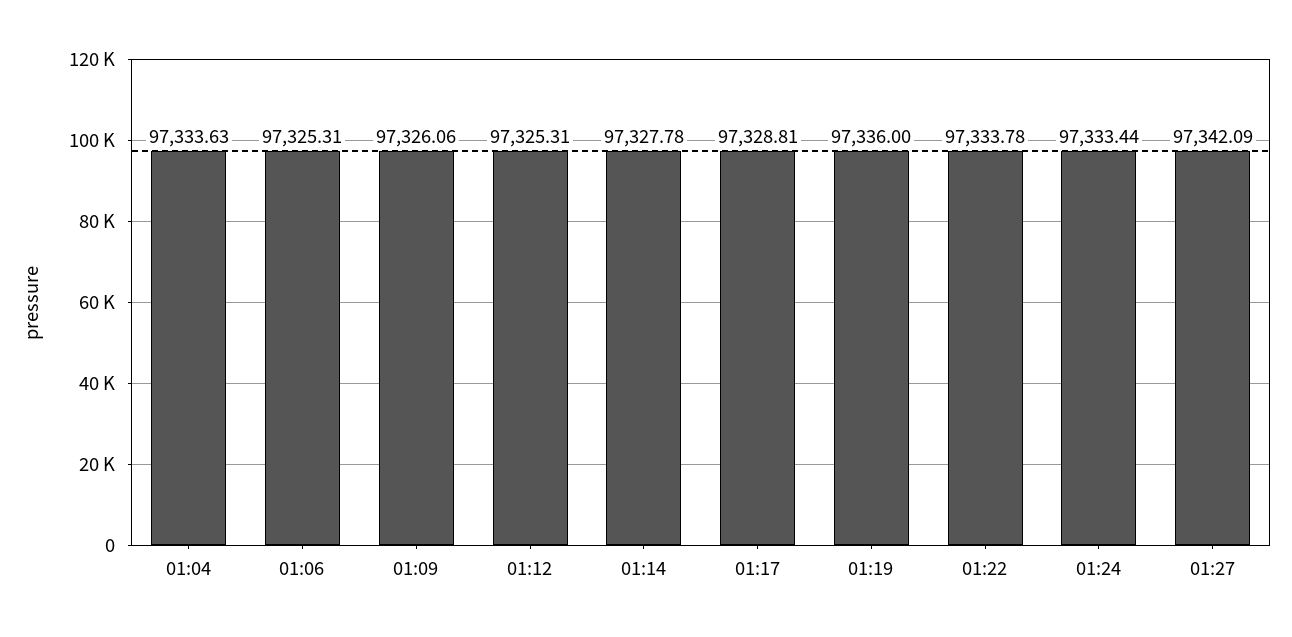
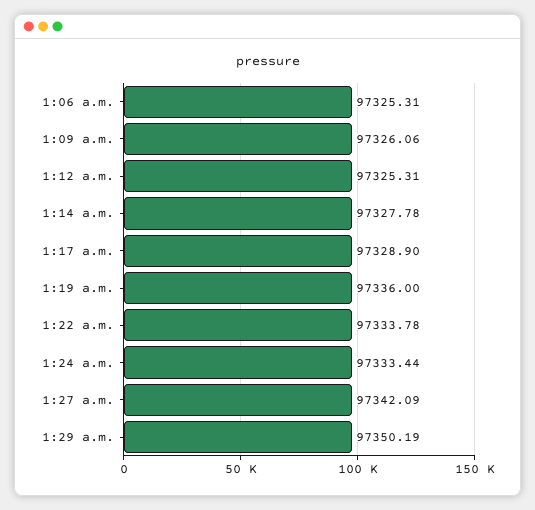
01:04: 97333.63 -> none
01:17: 97328.81 -> 97328.9
1:29 a.m.: none -> 97350.19

